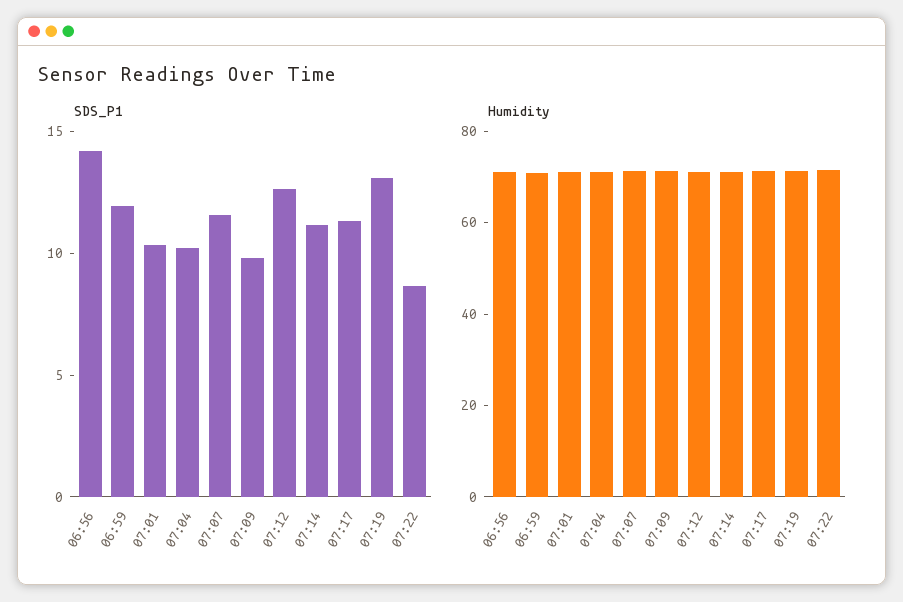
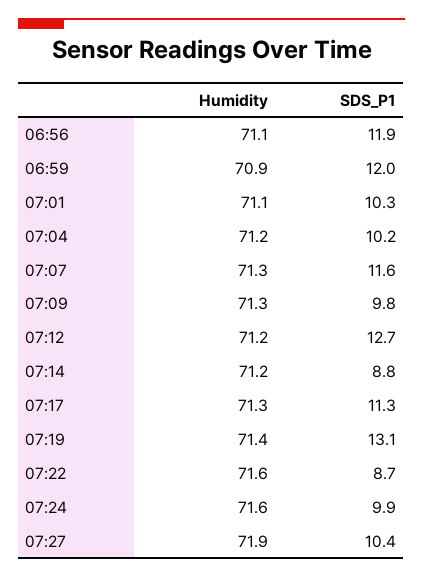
SDS_P1, 06:56: 14 -> 11.9
SDS_P1, 07:14: 11 -> 8.8
Humidity, 07:24: none -> 71.6
SDS_P1, 07:24: none -> 9.9
Humidity, 07:27: none -> 71.9
SDS_P1, 07:27: none -> 10.4

